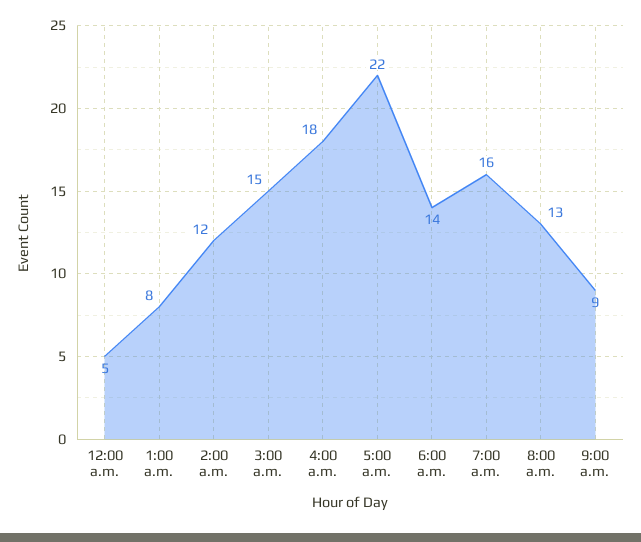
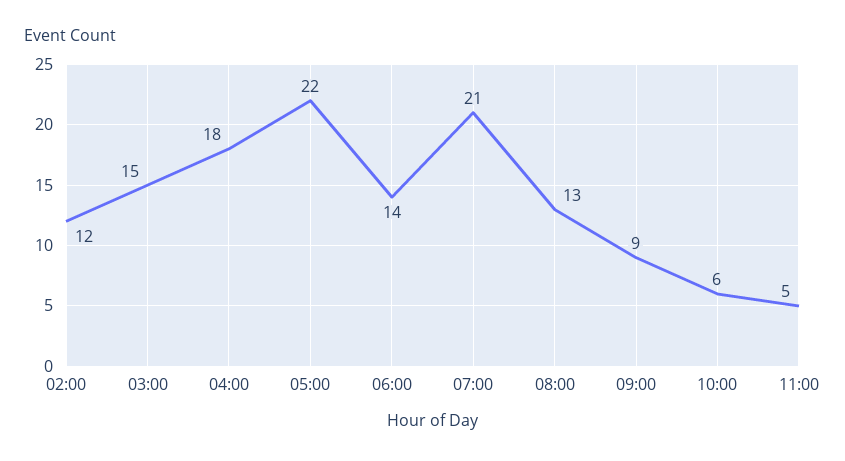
12:00 a.m.: 5 -> none
1:00 a.m.: 8 -> none
7:00 a.m.: 16 -> 21
10:00: none -> 6
11:00: none -> 5

